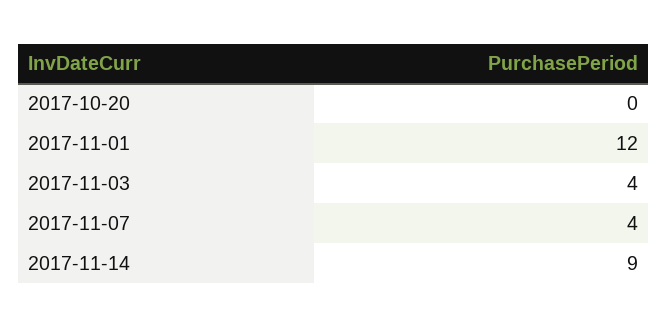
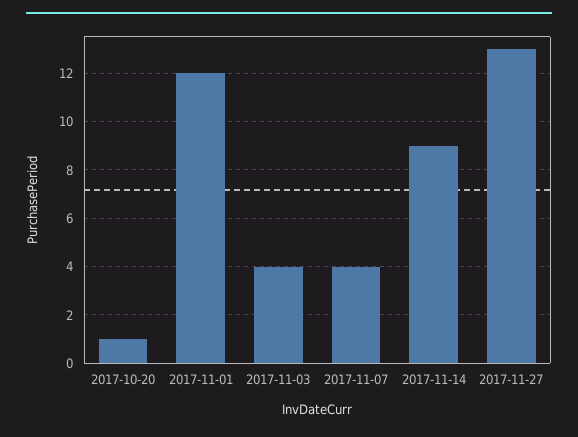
2017-10-20: 0 -> 1
2017-11-27: none -> 13

